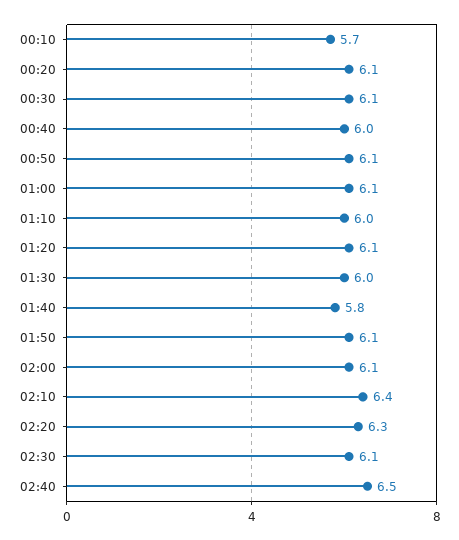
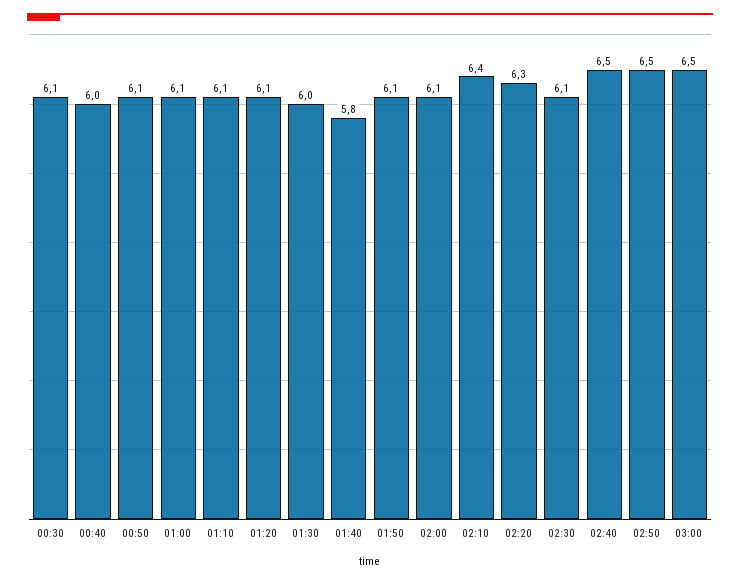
00:10: 5.7 -> none
00:20: 6.1 -> none
01:10: 6 -> 6.1
02:50: none -> 6.5
03:00: none -> 6.5

